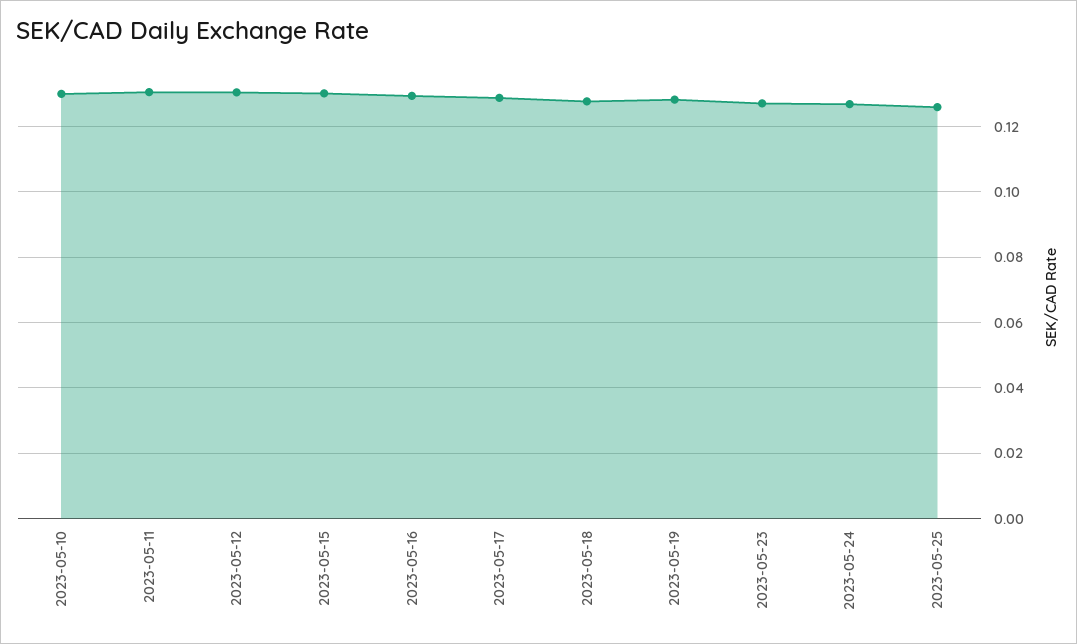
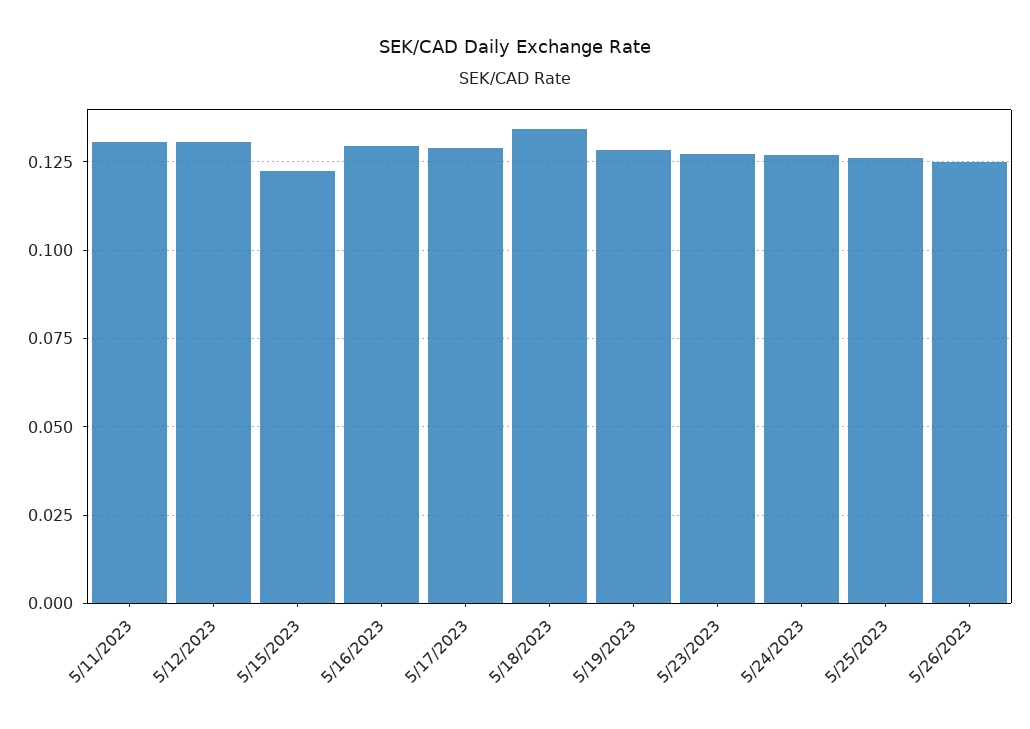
2023-05-10: 0.13 -> none
2023-05-15: 0.13 -> 0.1225
2023-05-18: 0.128 -> 0.135
5/26/2023: none -> 0.125

